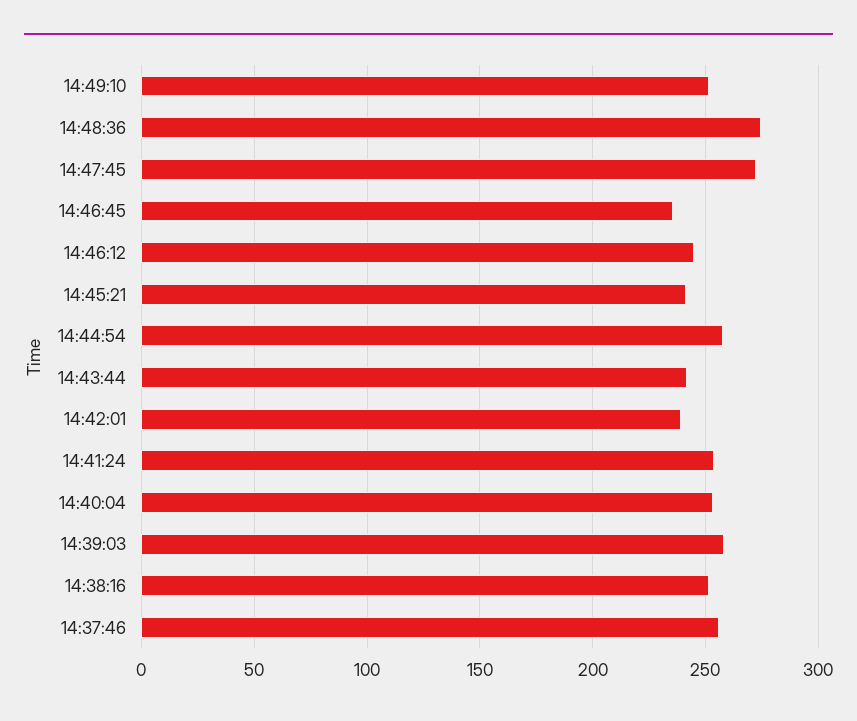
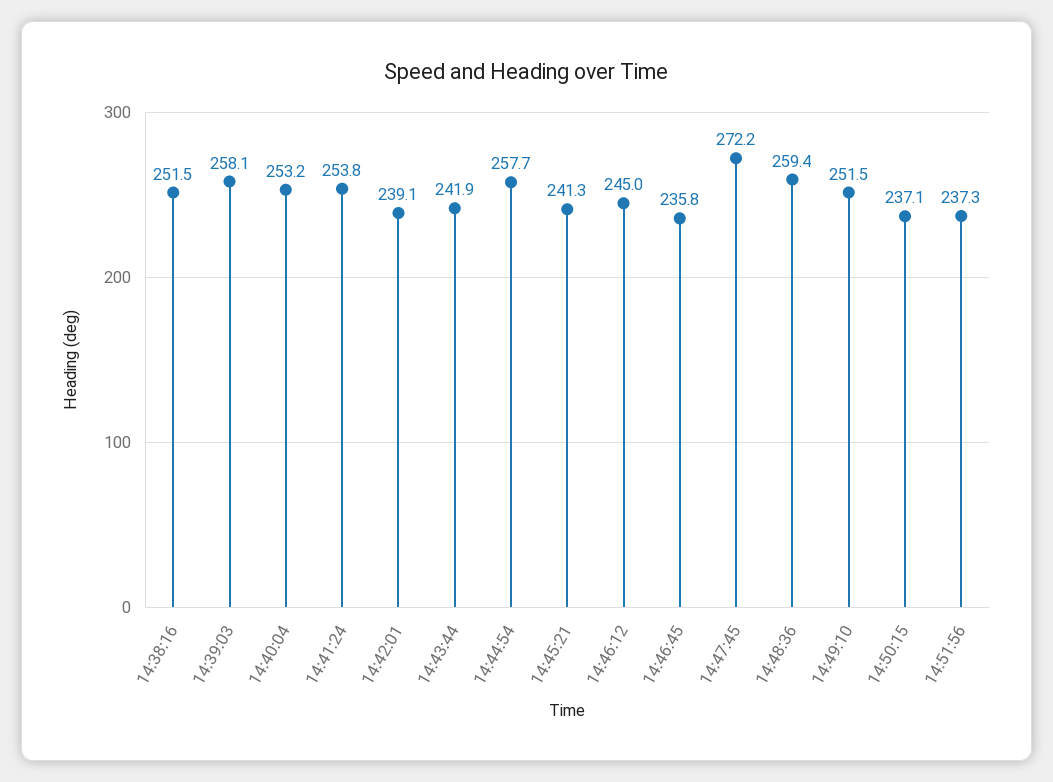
14:48:36: 275 -> 259.4
14:37:46: 255 -> none
14:50:15: none -> 237.1
14:51:56: none -> 237.3

